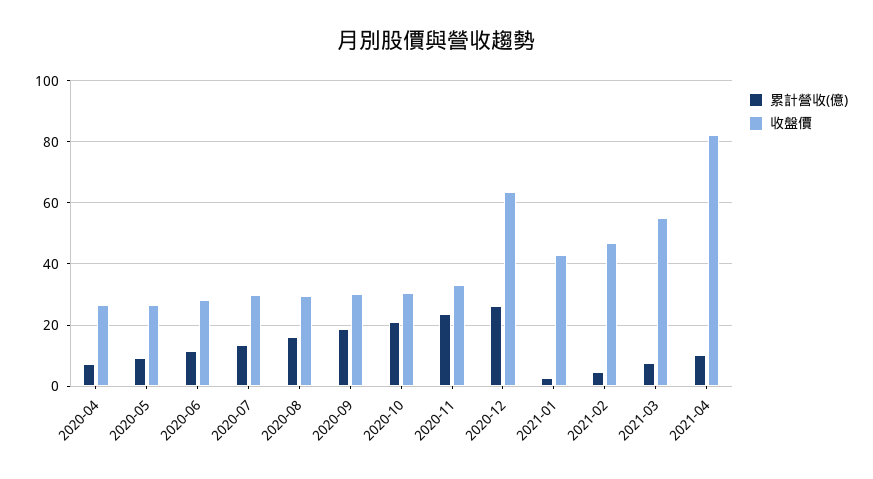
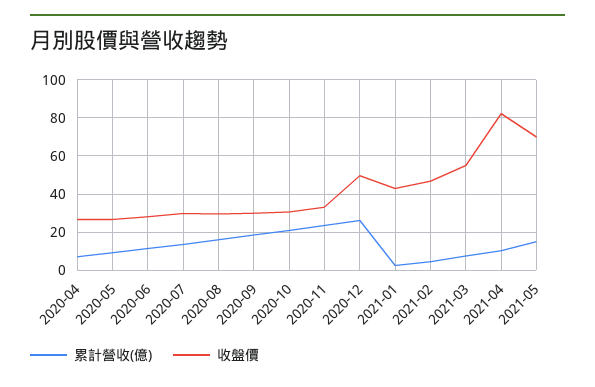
收盤價, 2020-12: 64 -> 50
累計營收(億), 2021-05: none -> 15
收盤價, 2021-05: none -> 70

